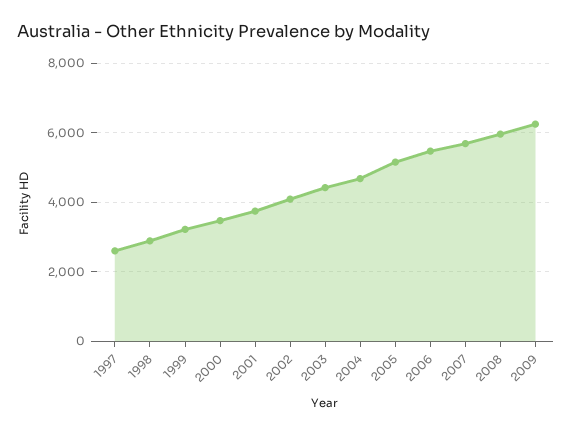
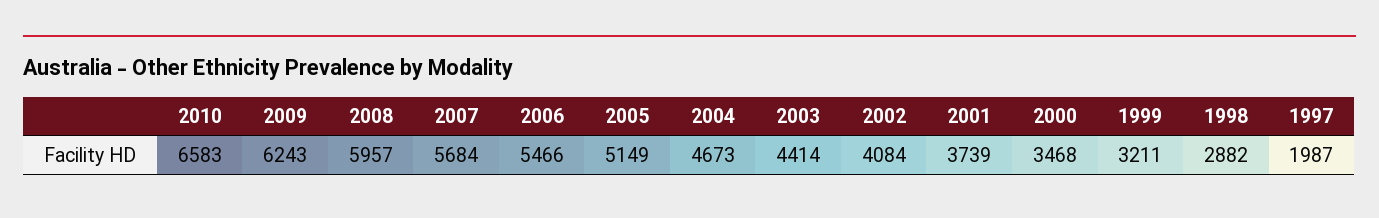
1997: 2600 -> 1987
2010: none -> 6583

